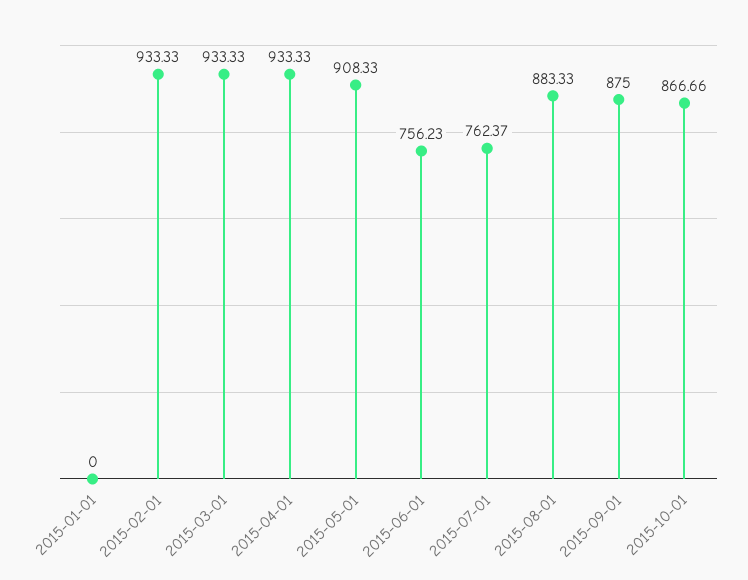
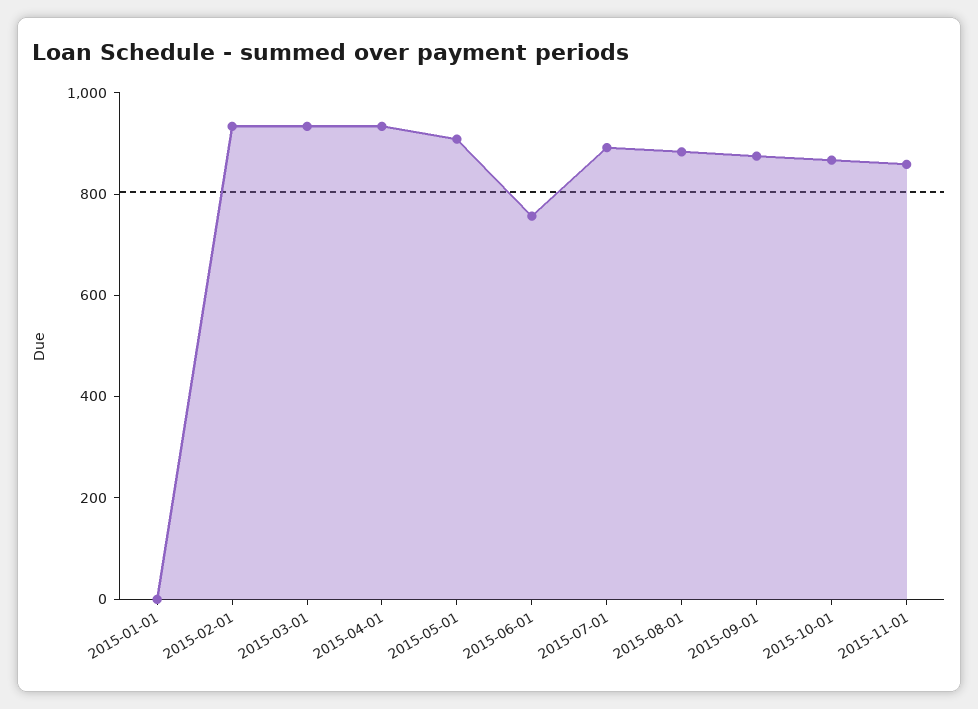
2015-07-01: 762.37 -> 900
2015-11-01: none -> 850

